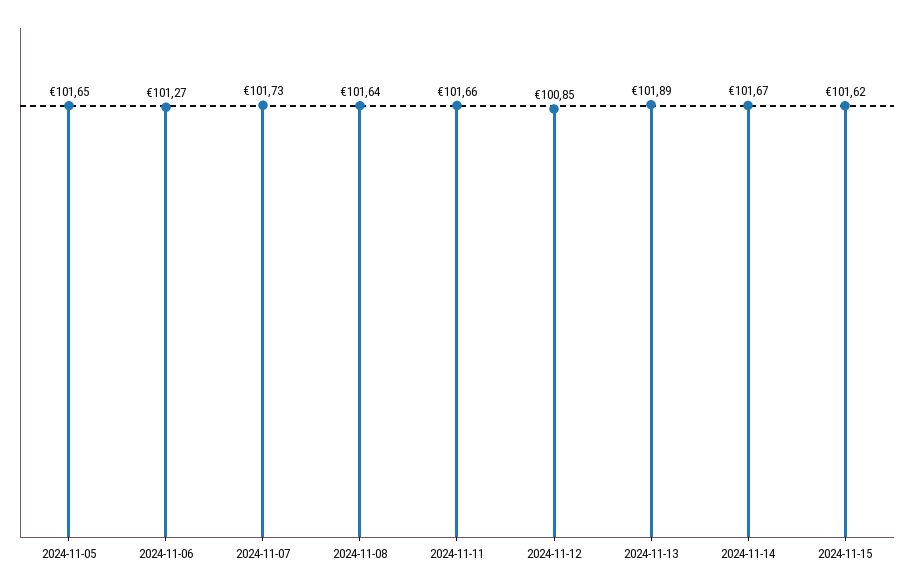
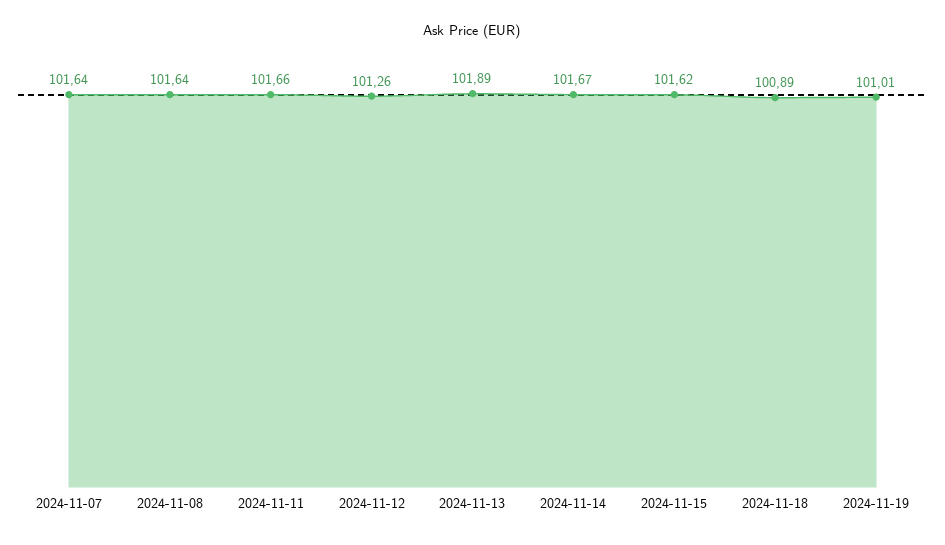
2024-11-05: 101.65 -> none
2024-11-06: 101.27 -> none
2024-11-07: 101.73 -> 101.64
2024-11-12: 100.85 -> 101.26
2024-11-18: none -> 100.89
2024-11-19: none -> 101.01

